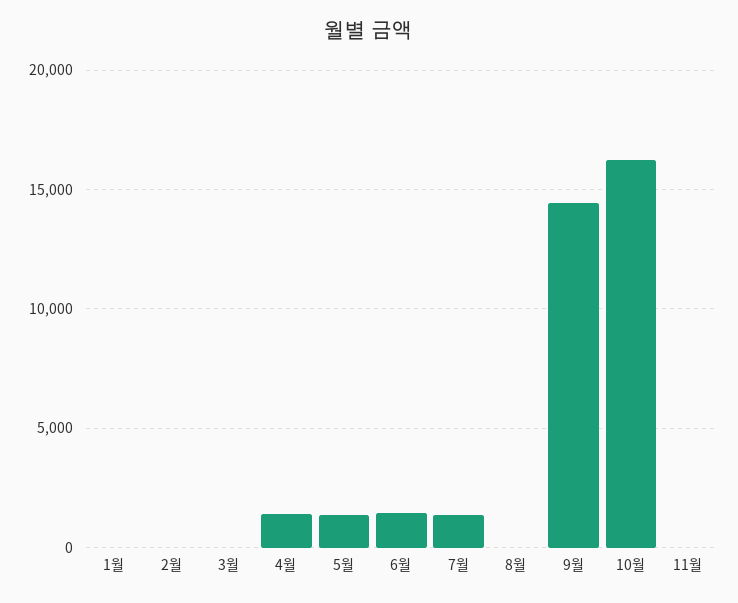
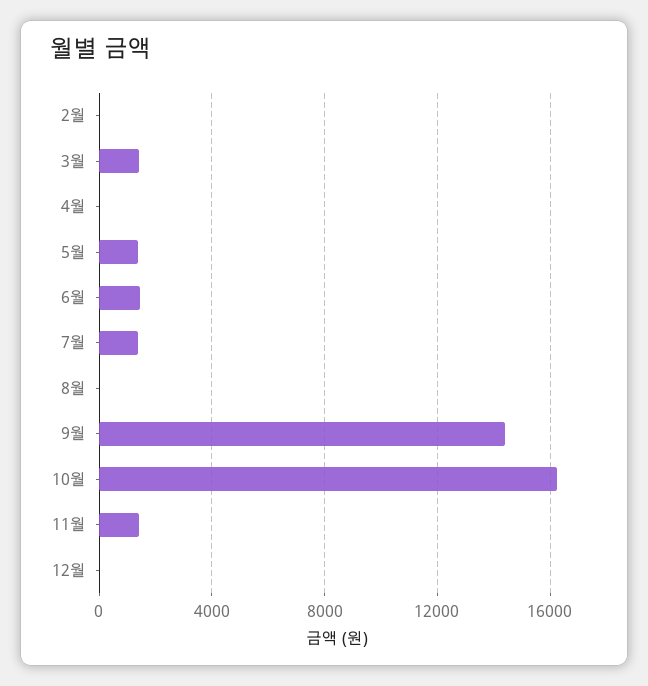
1월: 0 -> none
3월: 0 -> 1500
4월: 1500 -> 0
11월: 0 -> 1500
12월: none -> 0

